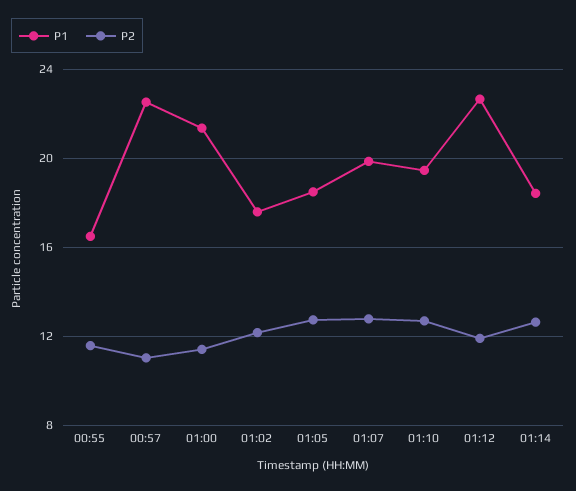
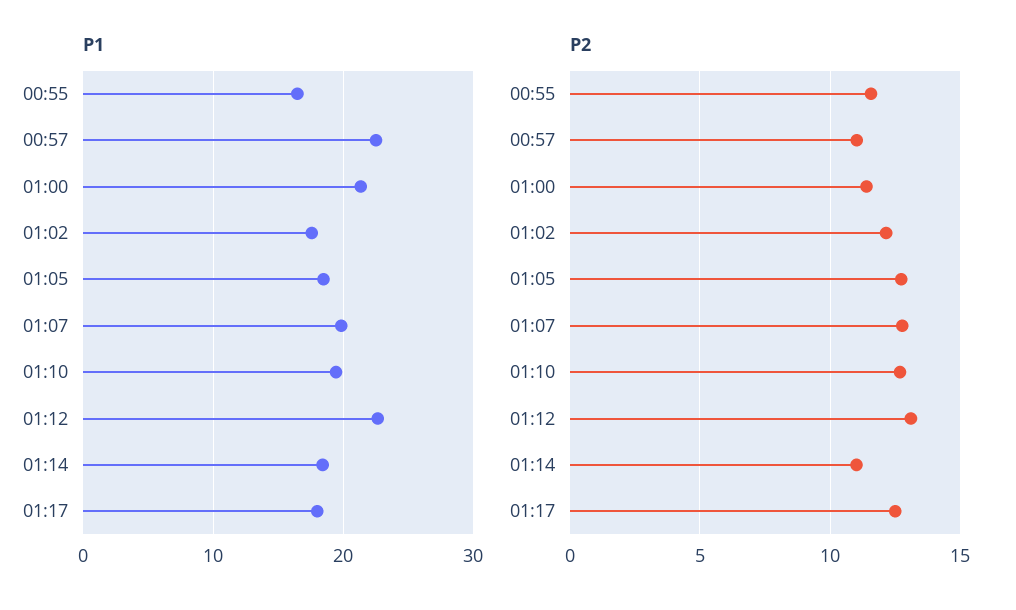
P2, 01:12: 12 -> 13
P2, 01:14: 12.5 -> 11
P1, 01:17: none -> 18
P2, 01:17: none -> 12.5

